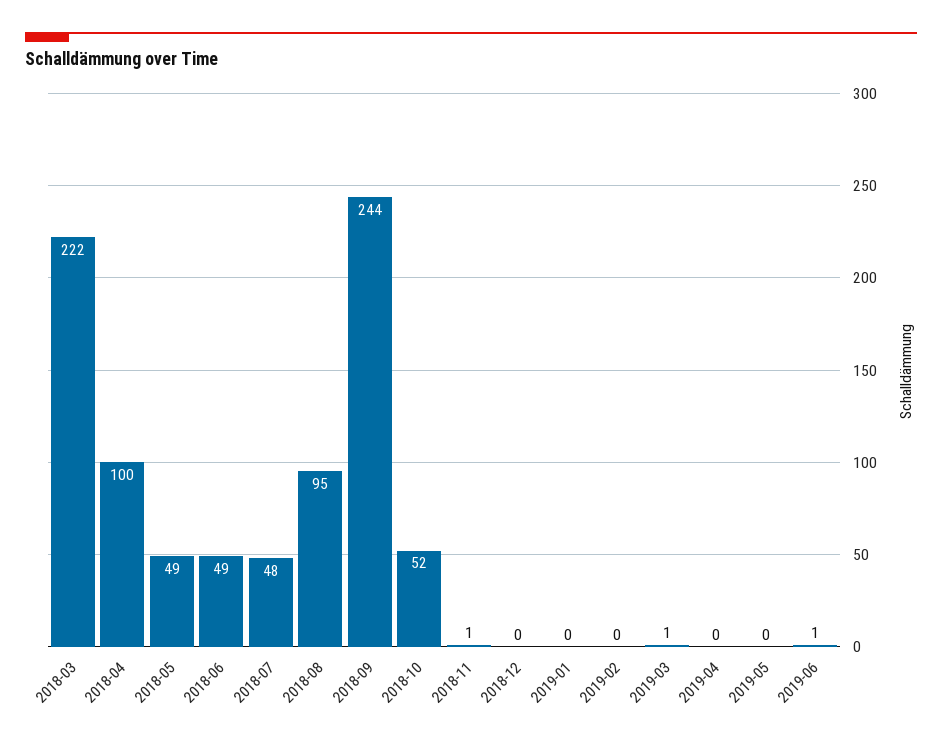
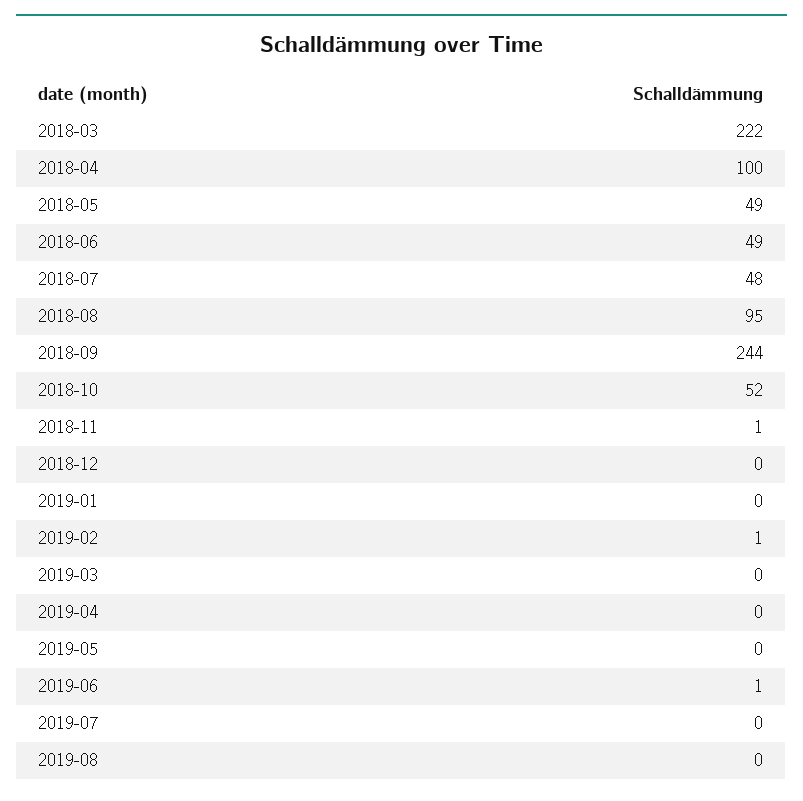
2019-02: 0 -> 1
2019-03: 1 -> 0
2019-07: none -> 0
2019-08: none -> 0

